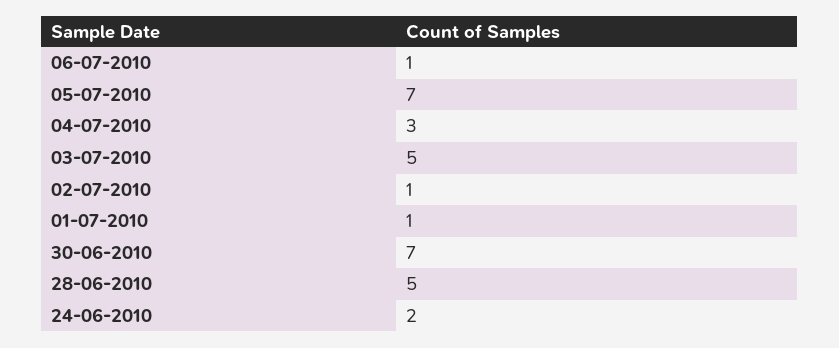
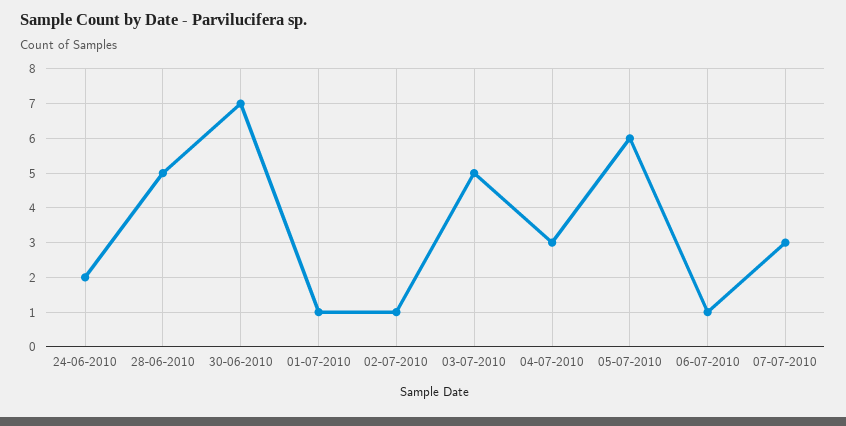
05-07-2010: 7 -> 6
07-07-2010: none -> 3

